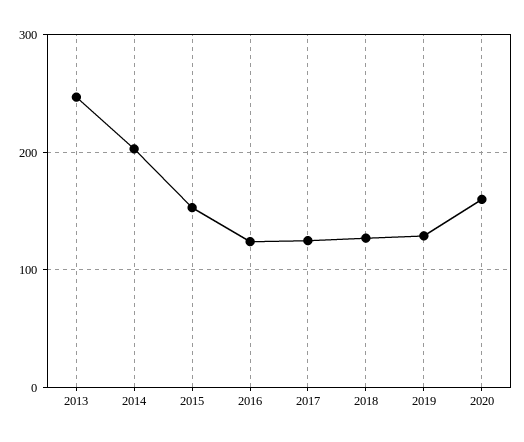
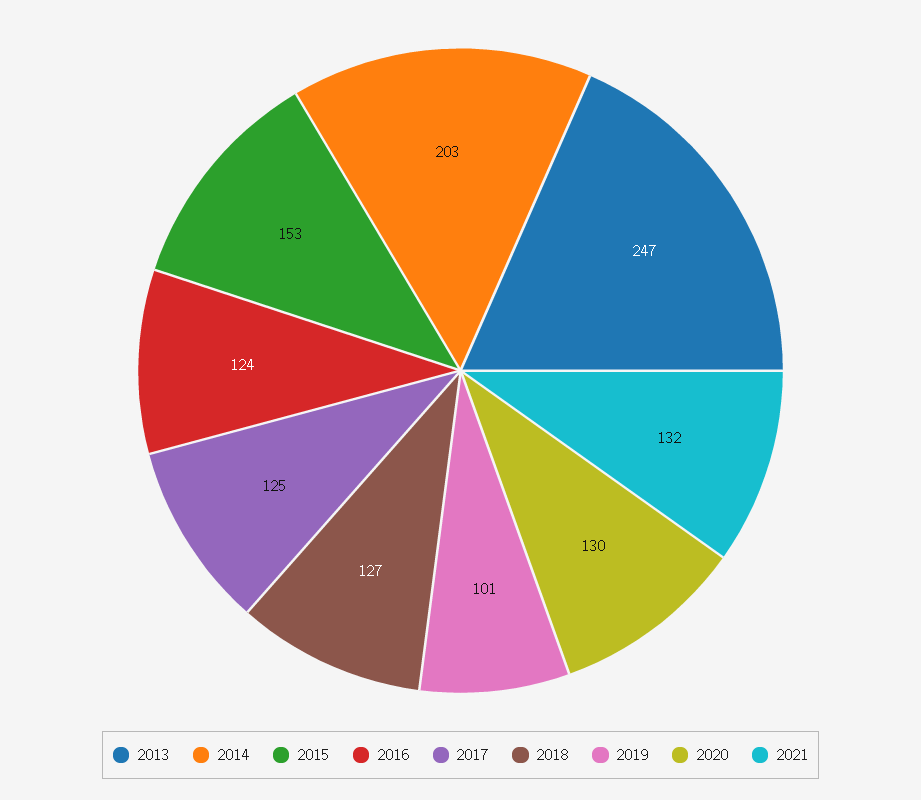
2019: 130 -> 101
2020: 160 -> 130
2021: none -> 132

